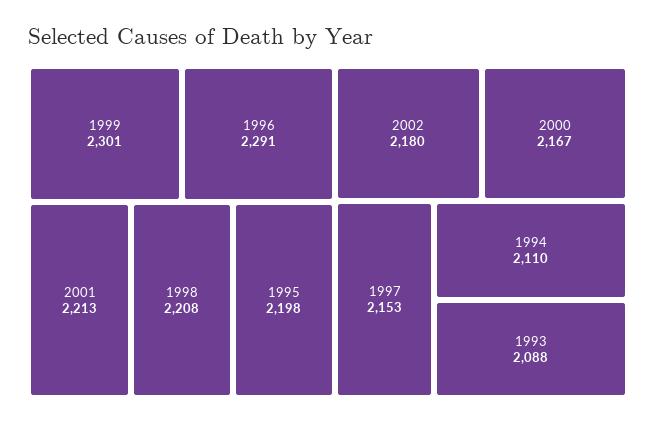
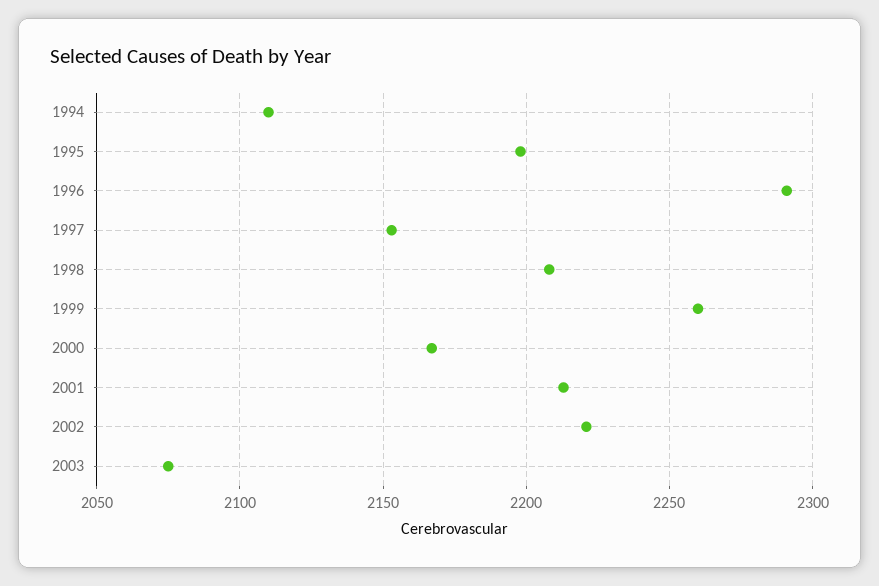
1999: 2301 -> 2260
2002: 2180 -> 2220
1993: 2088 -> none
2003: none -> 2075

